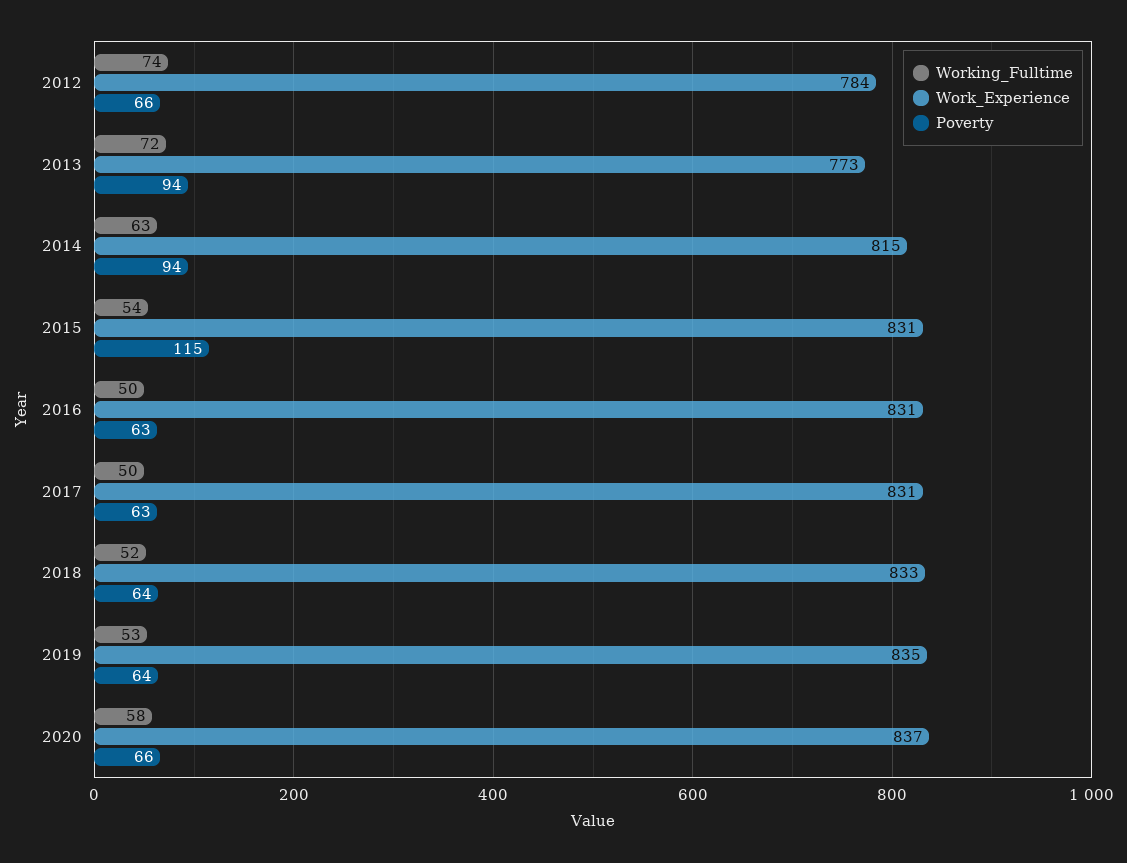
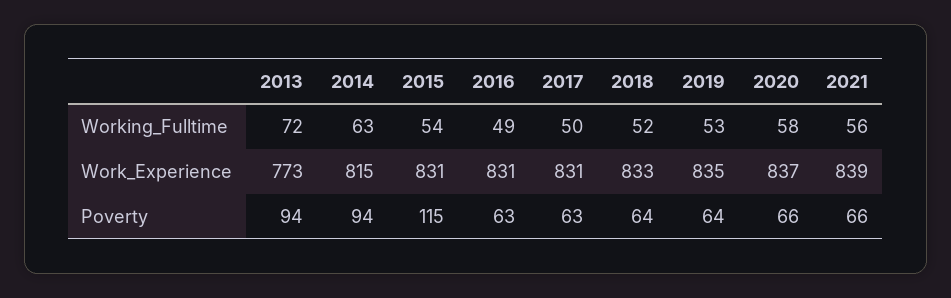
Working_Fulltime, 2012: 74 -> none
Work_Experience, 2012: 784 -> none
Poverty, 2012: 66 -> none
Working_Fulltime, 2016: 50 -> 49
Working_Fulltime, 2021: none -> 56
Work_Experience, 2021: none -> 839
Poverty, 2021: none -> 66

